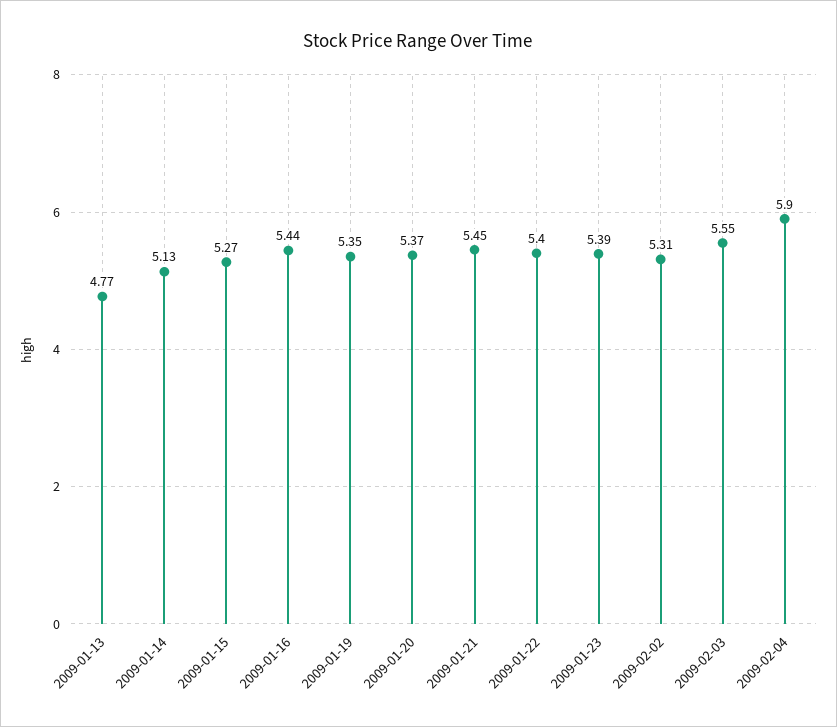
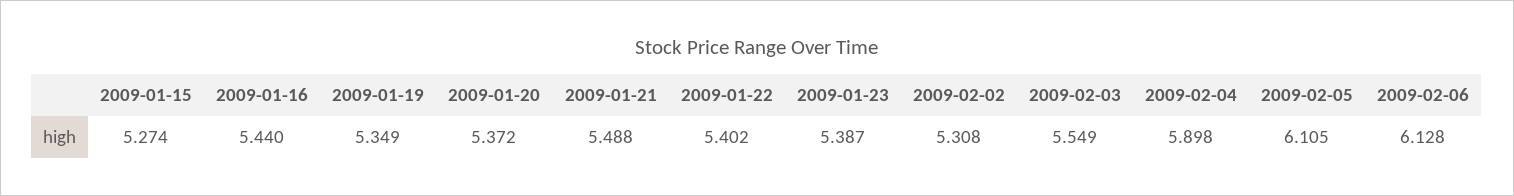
2009-01-13: 4.77 -> none
2009-01-14: 5.13 -> none
2009-01-21: 5.45 -> 5.488
2009-02-05: none -> 6.105
2009-02-06: none -> 6.128

